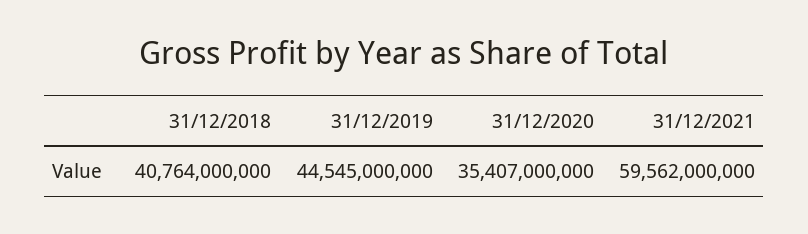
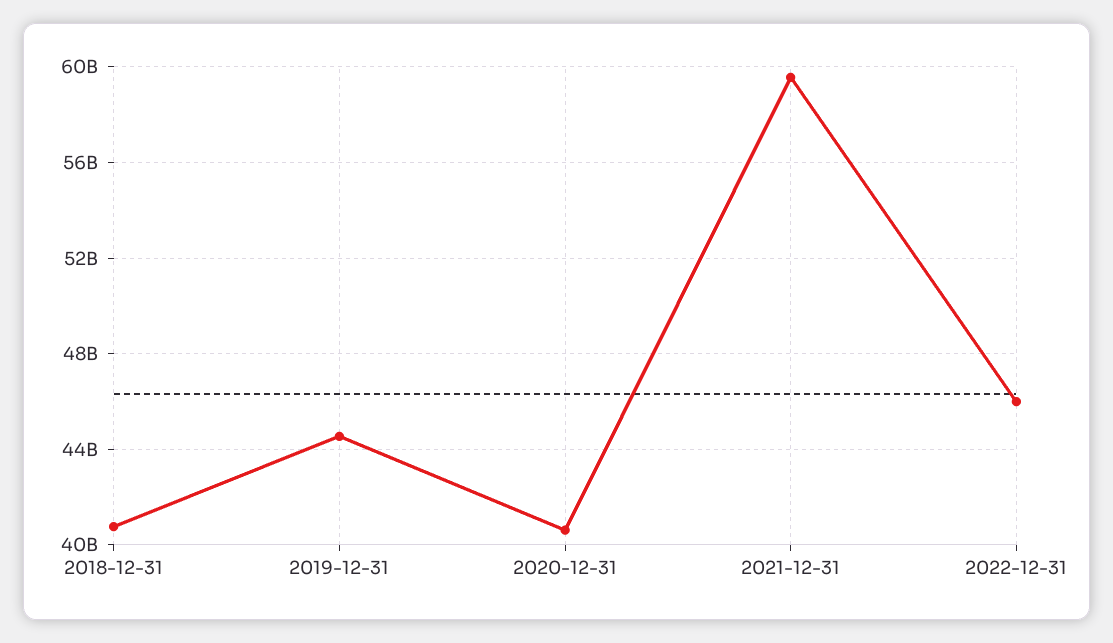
31/12/2020: 35407000000 -> 40500000000
2022-12-31: none -> 46000000000

